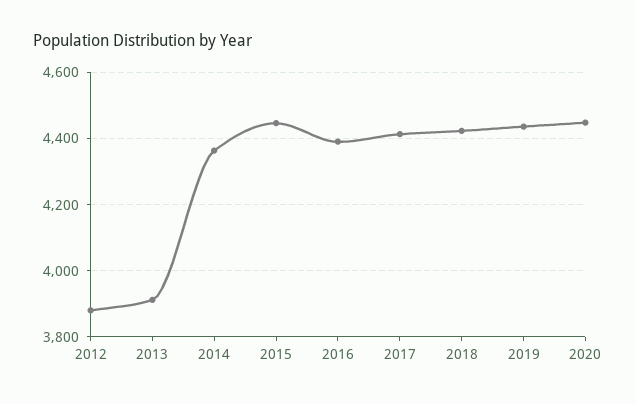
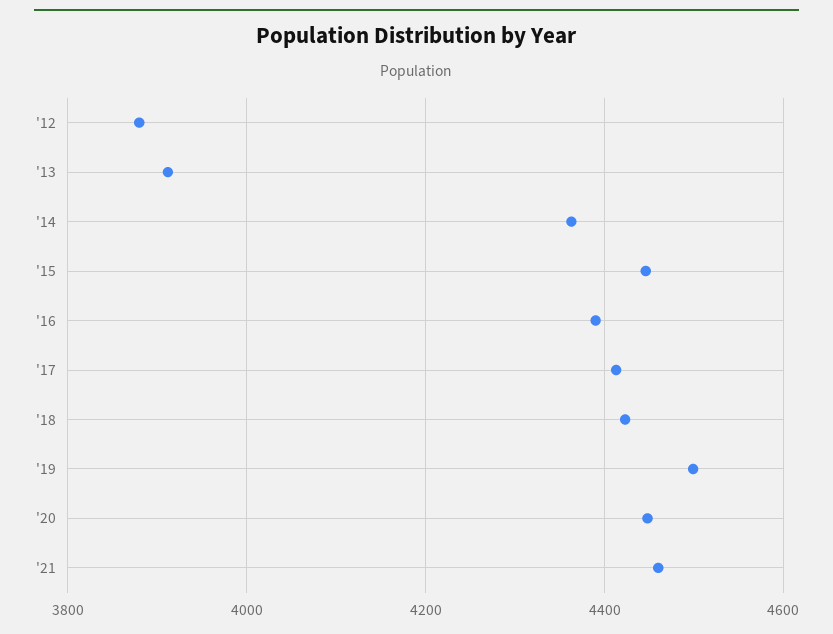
2019: 4440 -> 4500
'21: none -> 4460

